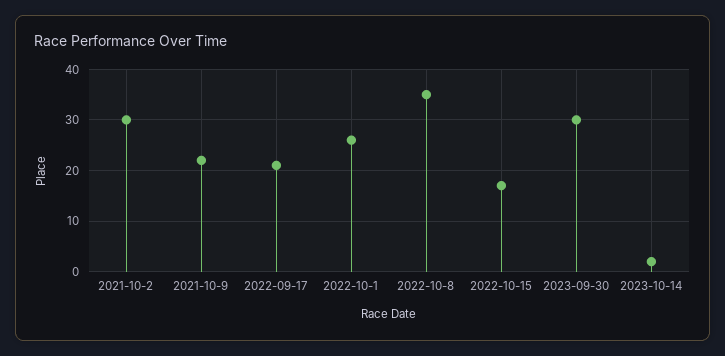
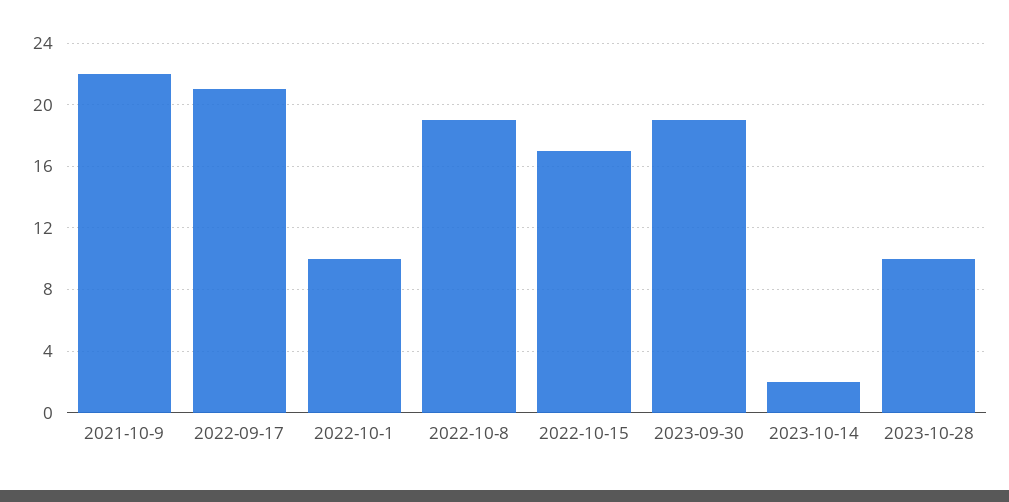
2021-10-2: 30 -> none
2022-10-1: 25 -> 10
2022-10-8: 35 -> 19
2023-09-30: 30 -> 19
2023-10-28: none -> 10

